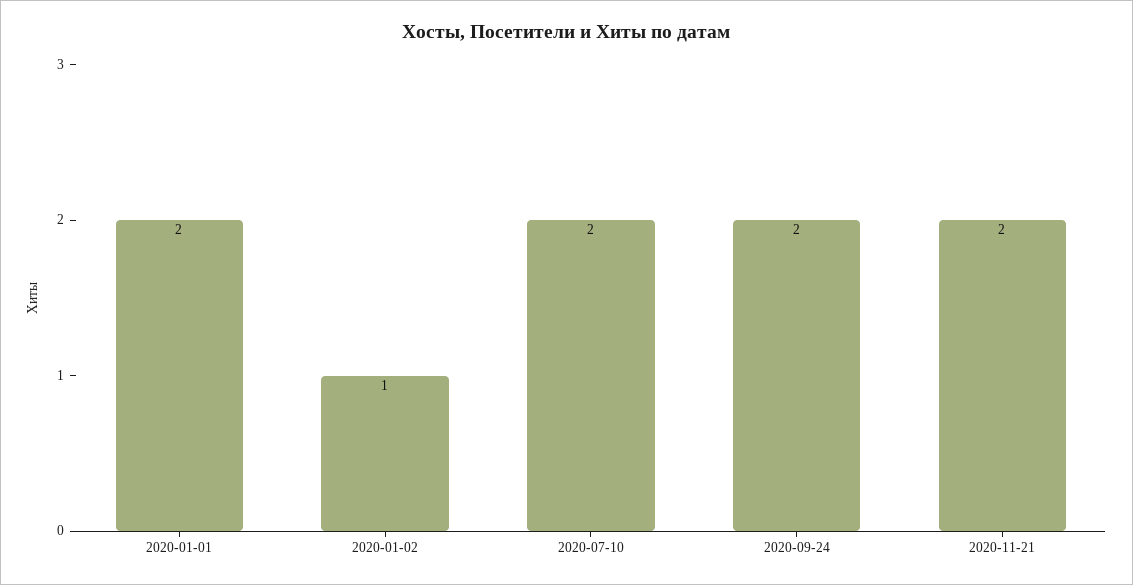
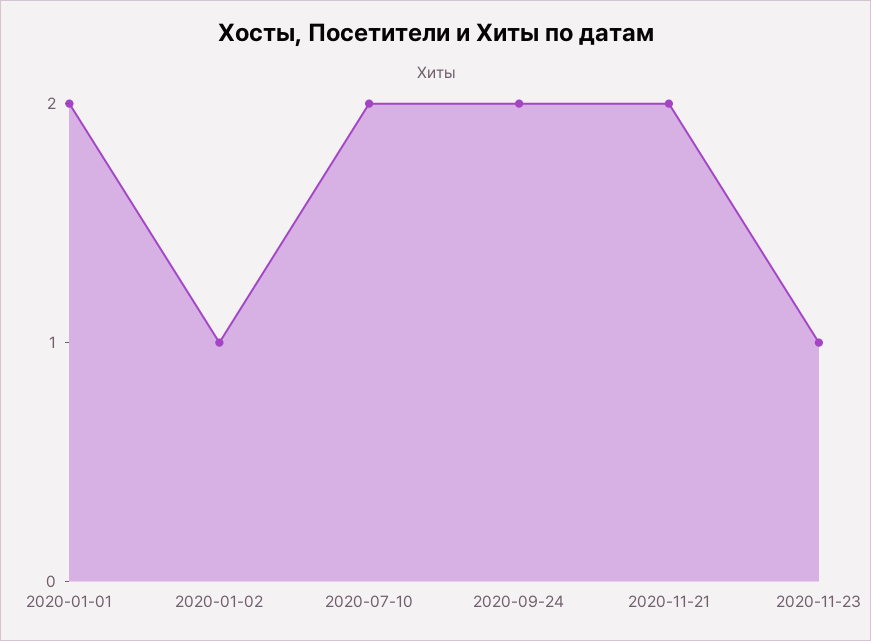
2020-11-23: none -> 1

